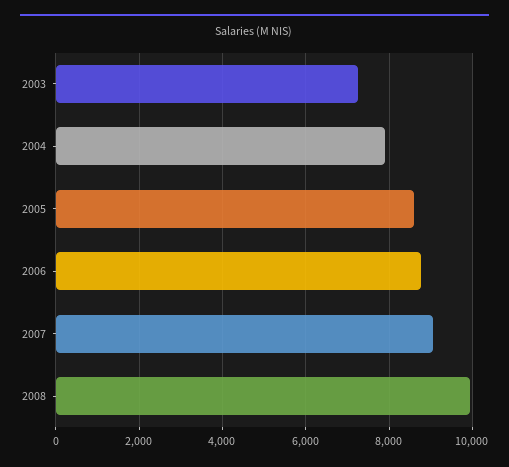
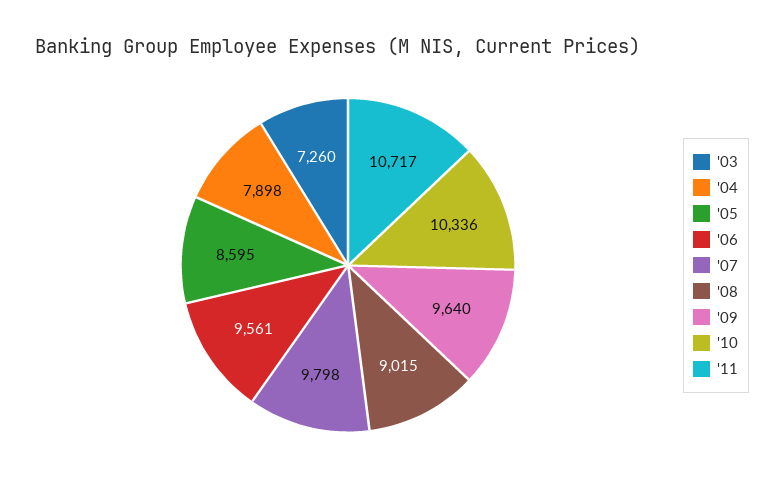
2006: 8800 -> 9561
2007: 9000 -> 9798
2008: 10000 -> 9015
'09: none -> 9640
'10: none -> 10336
'11: none -> 10717

